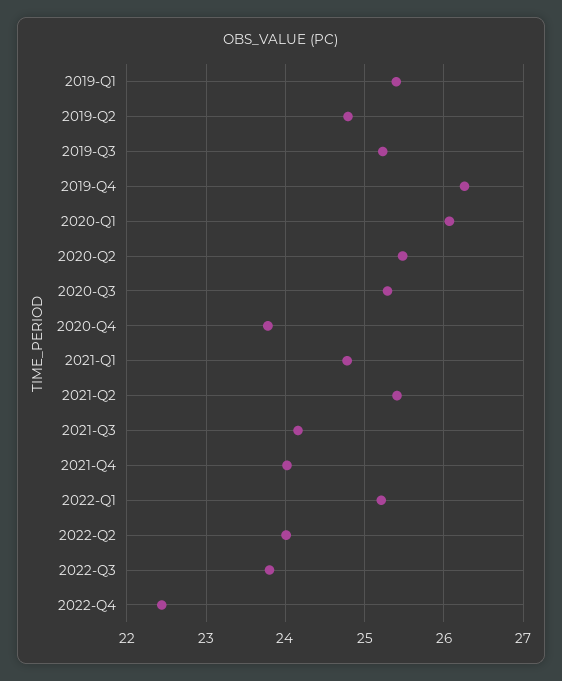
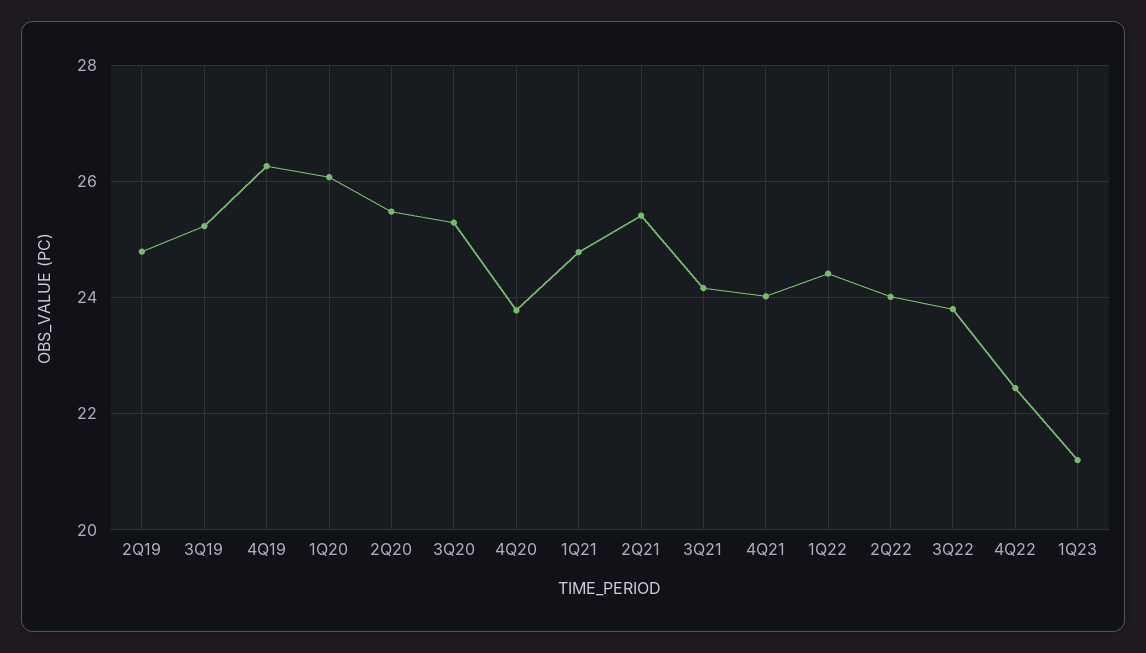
2019-Q1: 25.4 -> none
2022-Q1: 25.2 -> 24.4
1Q23: none -> 21.2

